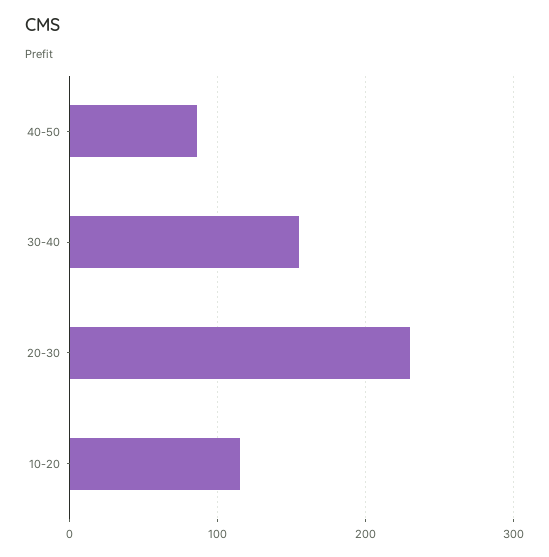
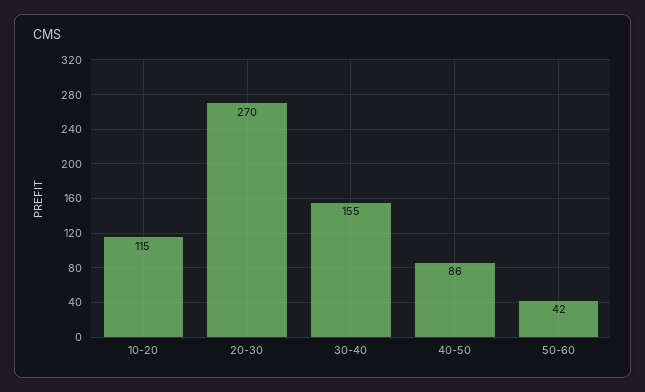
20-30: 230 -> 270
50-60: none -> 42

